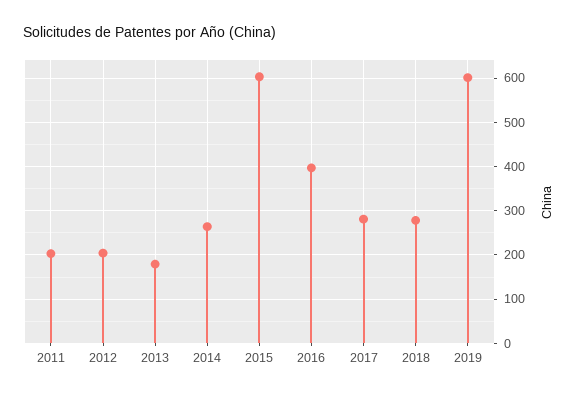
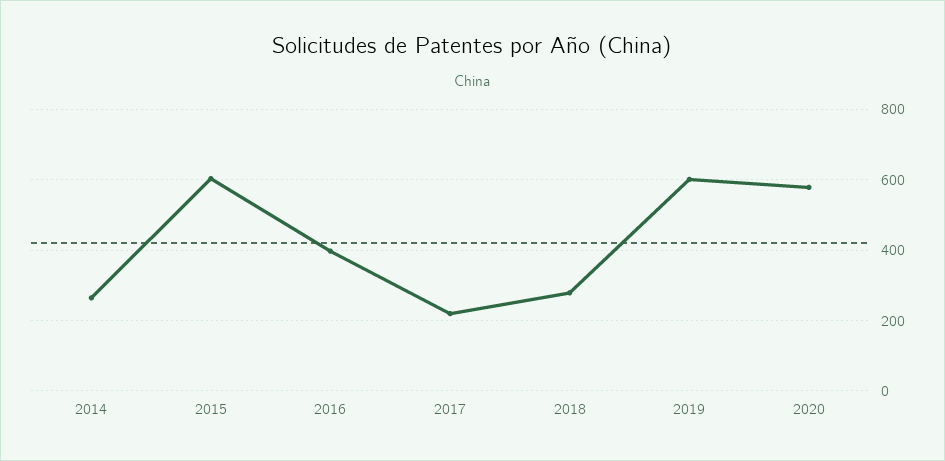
2011: 200 -> none
2012: 200 -> none
2013: 180 -> none
2017: 280 -> 220
2020: none -> 580

